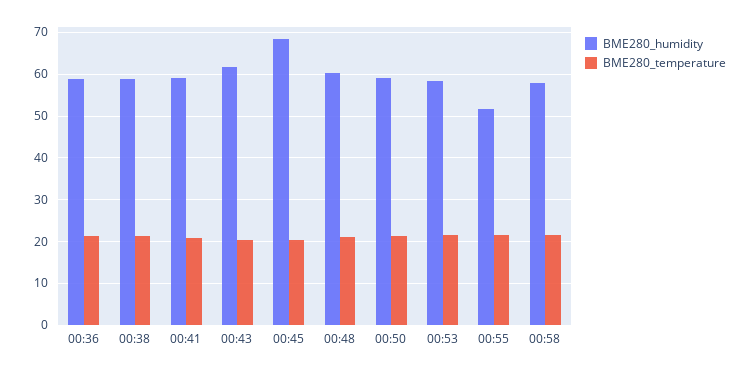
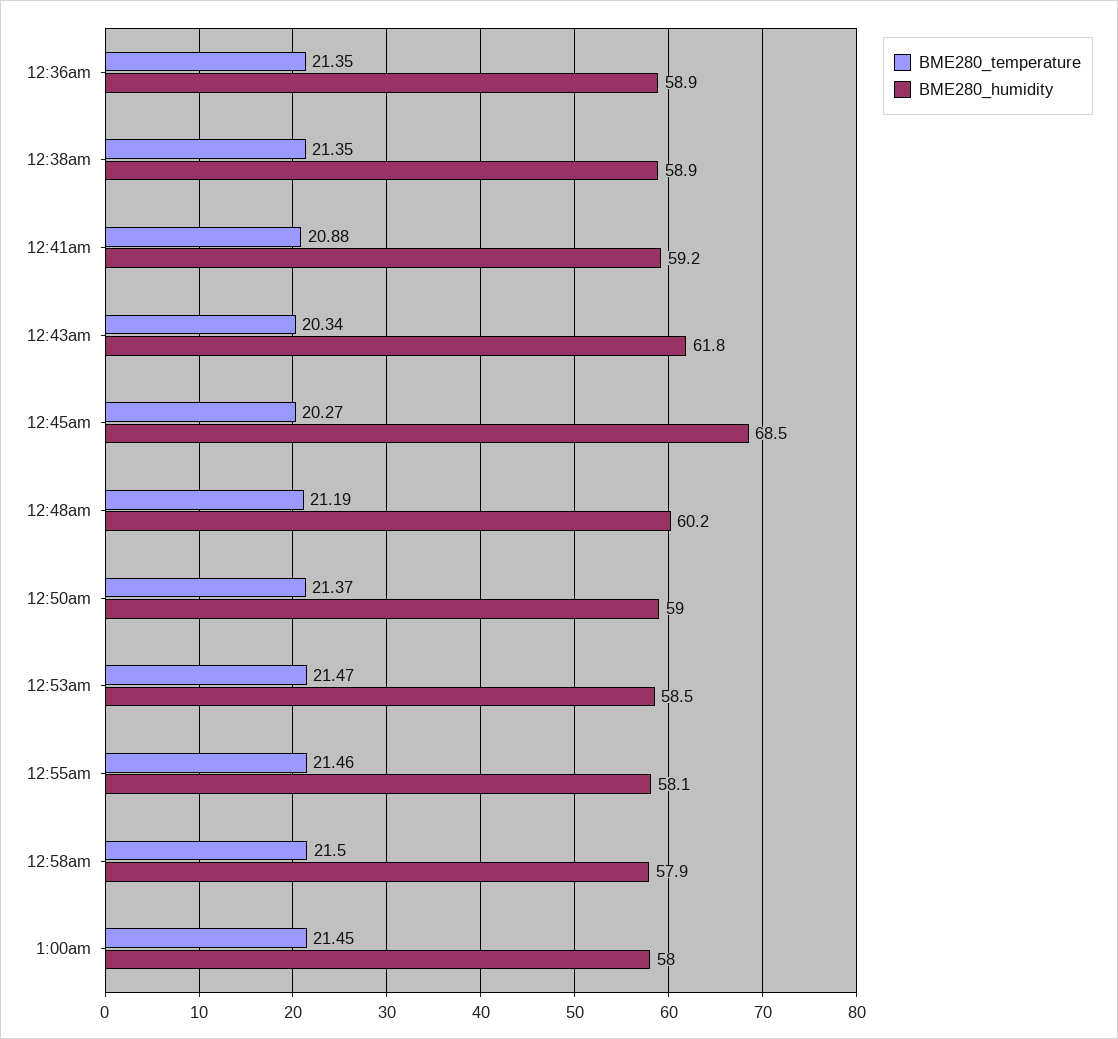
BME280_humidity, 00:55: 52 -> 58.1
BME280_temperature, 1:00am: none -> 21.45
BME280_humidity, 1:00am: none -> 58

